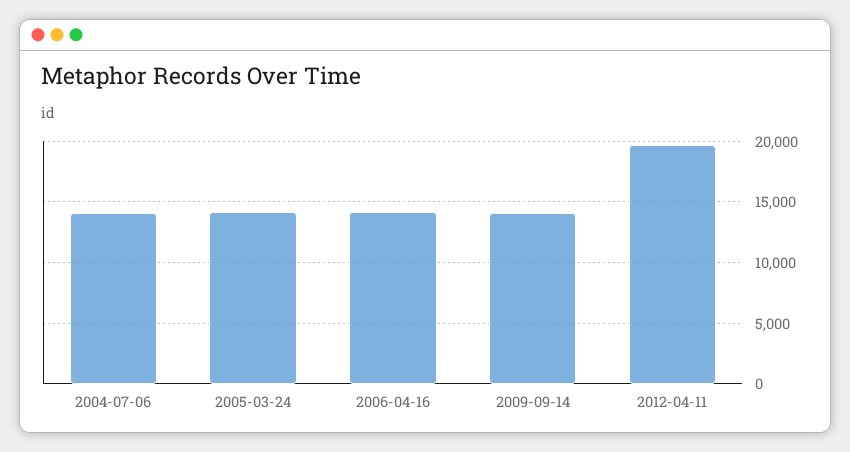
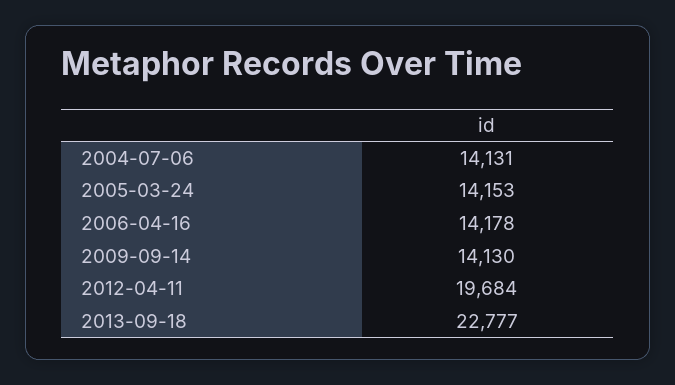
2013-09-18: none -> 22777

